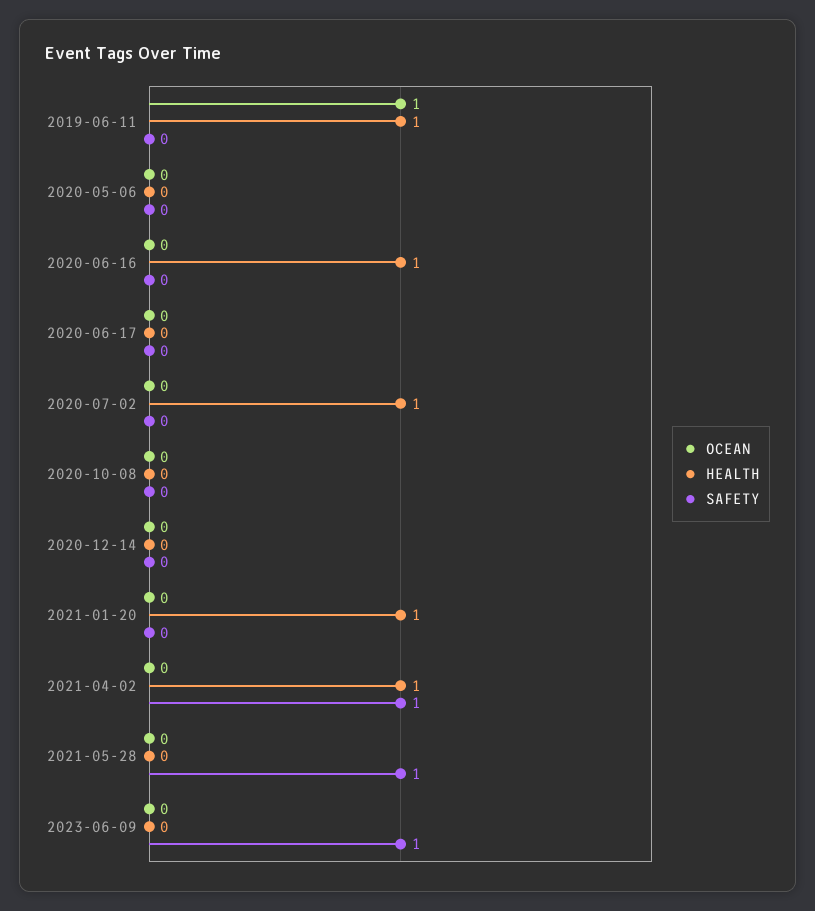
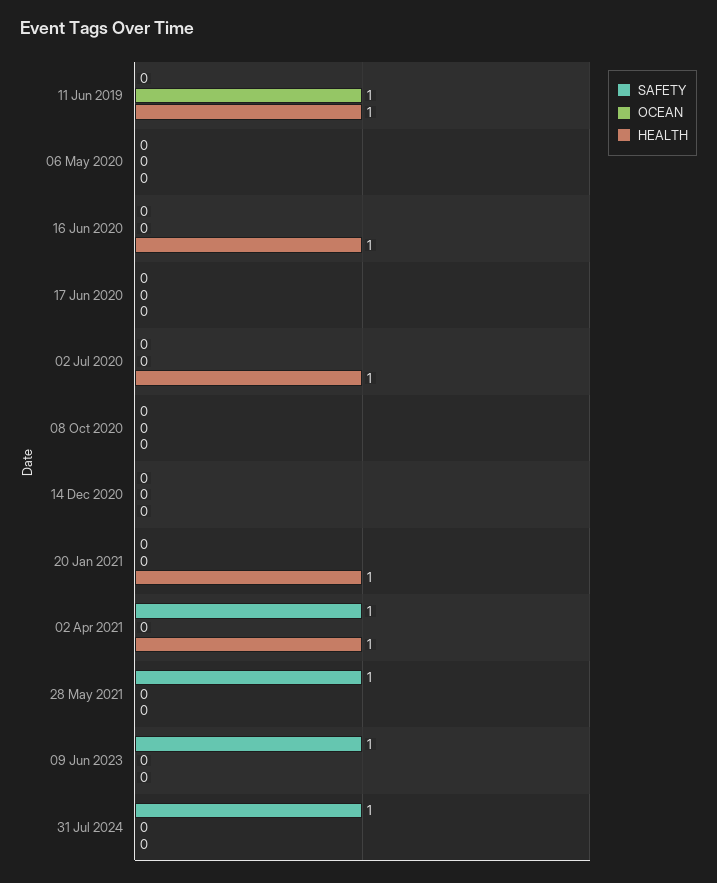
SAFETY, 31 Jul 2024: none -> 1
OCEAN, 31 Jul 2024: none -> 0
HEALTH, 31 Jul 2024: none -> 0

